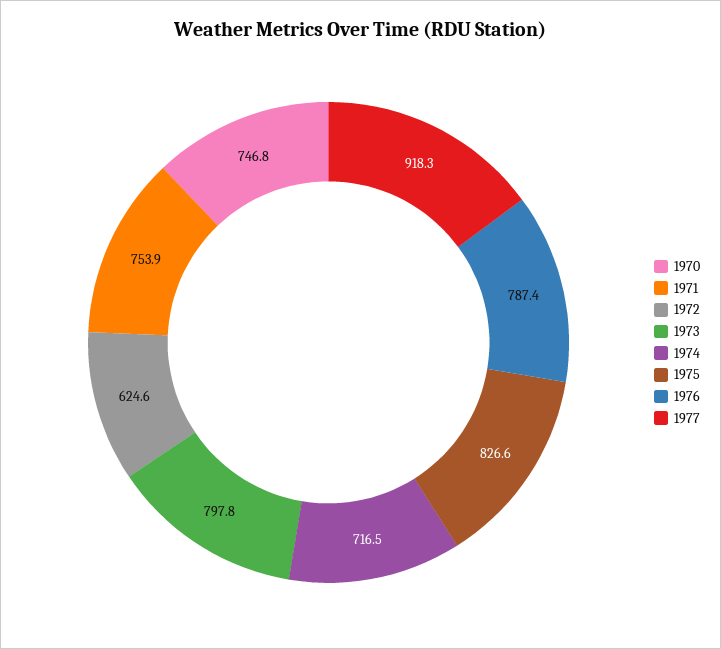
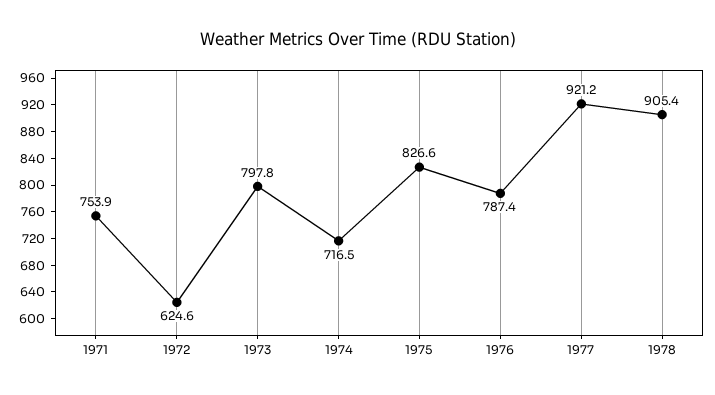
1970: 746.8 -> none
1977: 918.3 -> 921.2
1978: none -> 905.4

